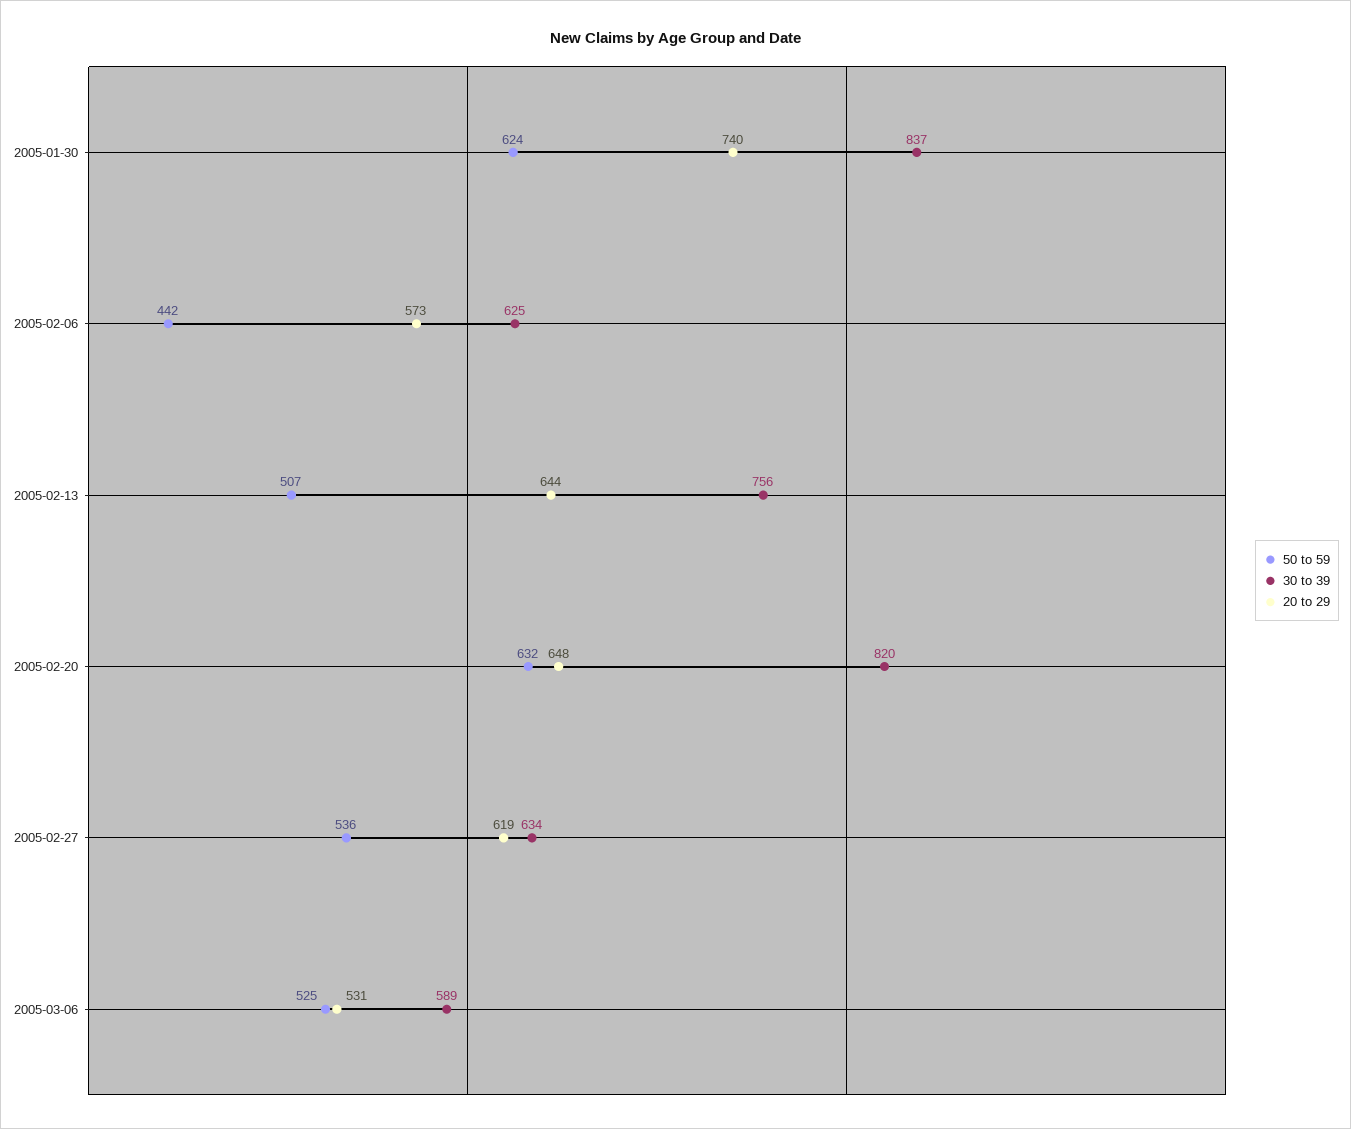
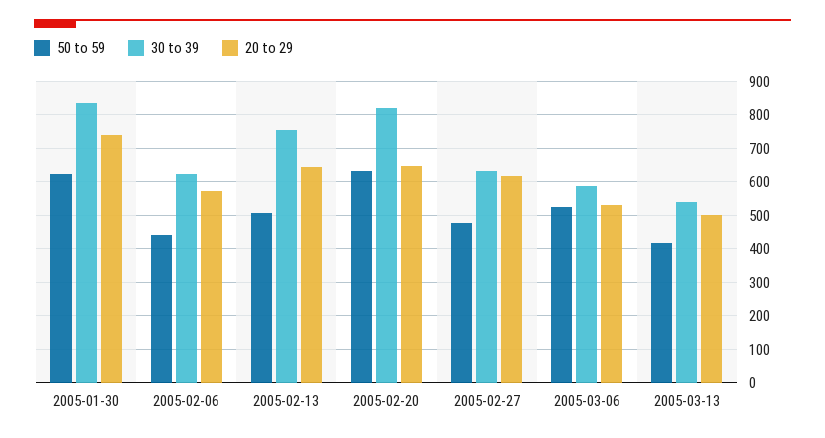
50 to 59, 2005-02-27: 536 -> 480
50 to 59, 2005-03-13: none -> 420
30 to 39, 2005-03-13: none -> 540
20 to 29, 2005-03-13: none -> 500

